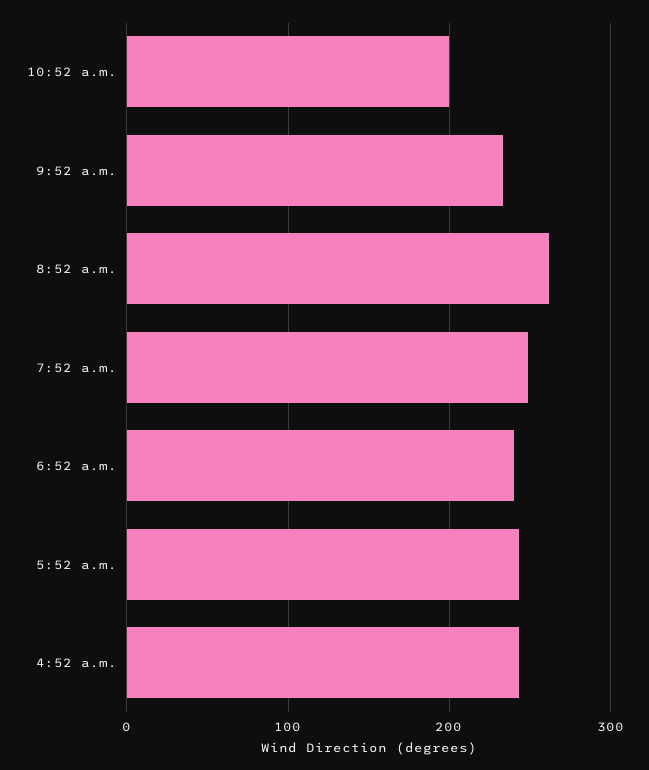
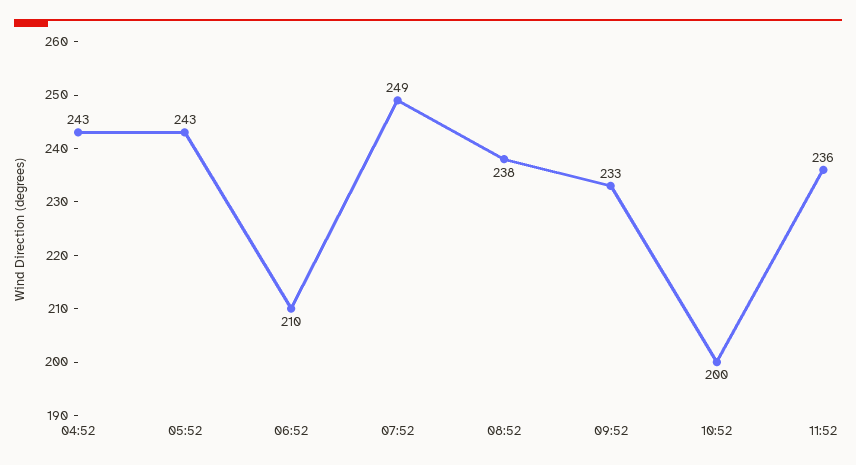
8:52 a.m.: 260 -> 238
6:52 a.m.: 240 -> 210
11:52: none -> 236

